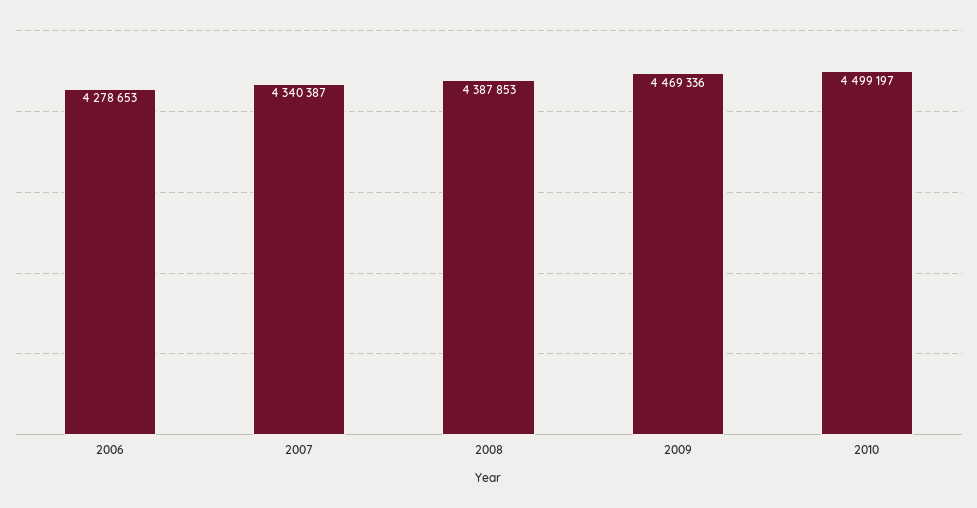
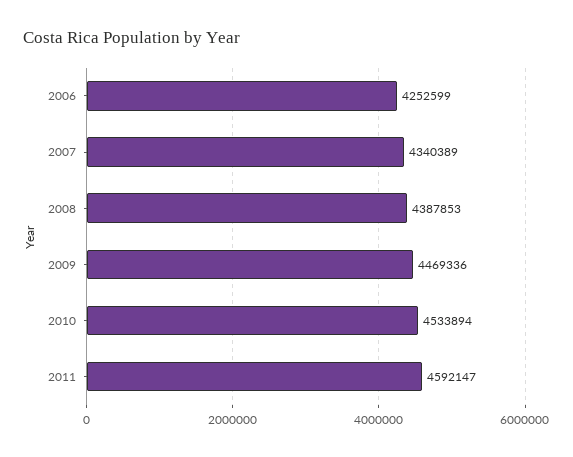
2006: 4278653 -> 4252599
2007: 4340387 -> 4340389
2010: 4499197 -> 4533894
2011: none -> 4592147

